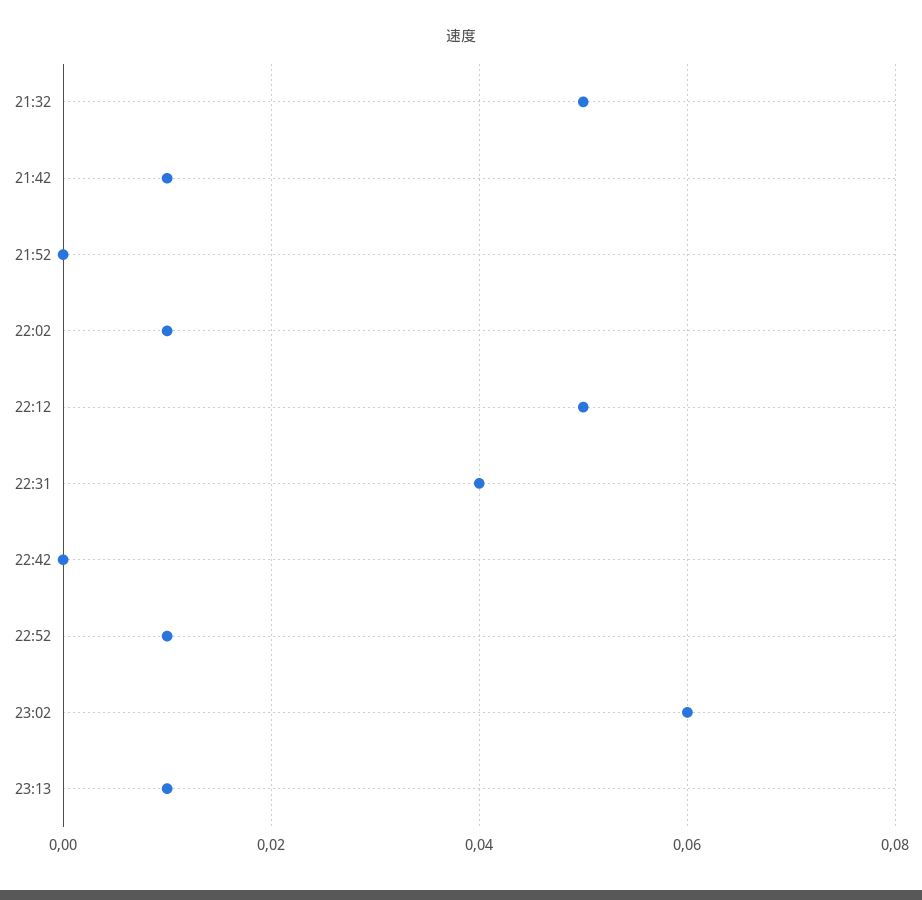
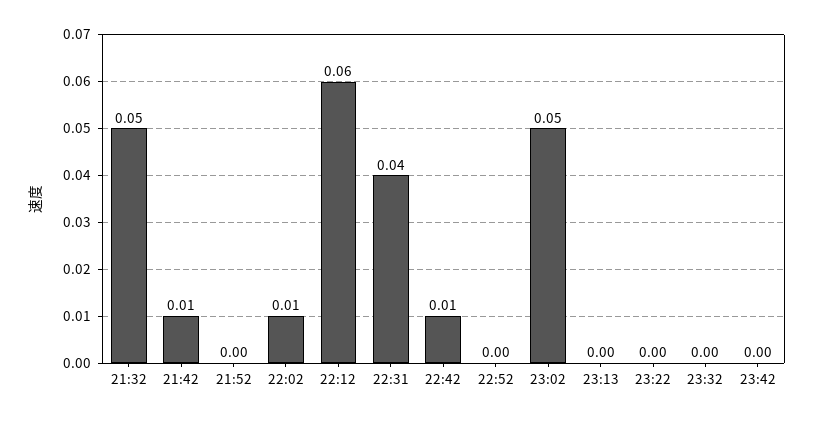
22:12: 0.05 -> 0.06
22:42: 0 -> 0.01
22:52: 0.01 -> 0
23:02: 0.06 -> 0.05
23:13: 0.01 -> 0
23:22: none -> 0
23:32: none -> 0
23:42: none -> 0

